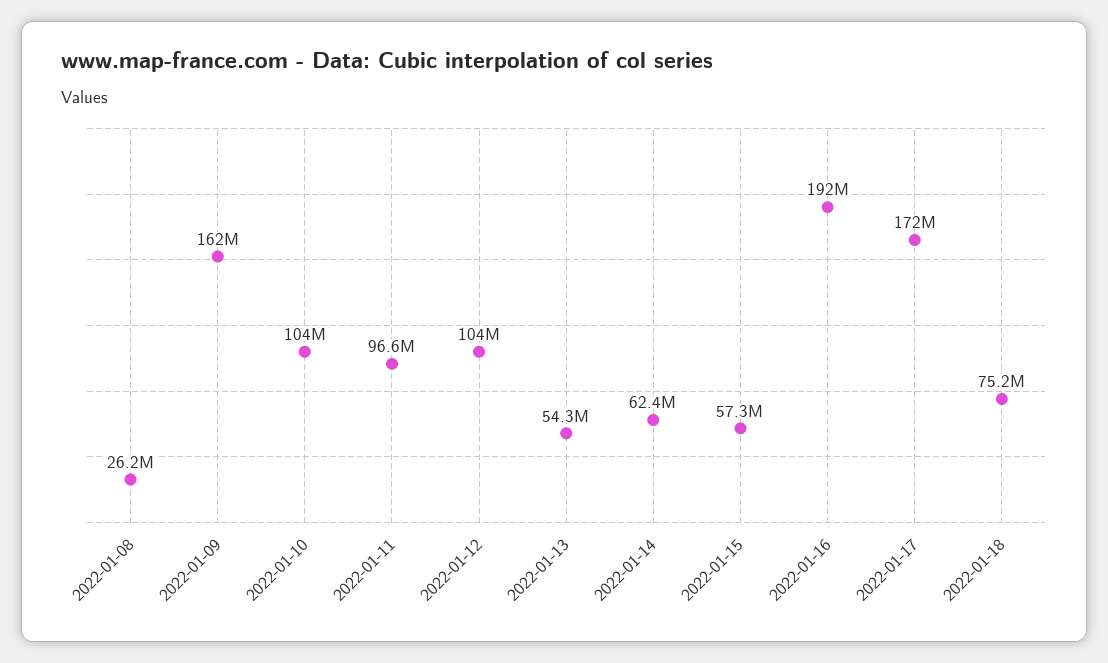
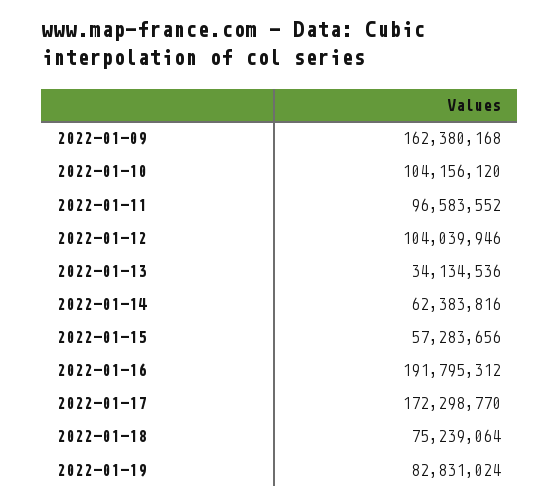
2022-01-08: 26200000 -> none
2022-01-13: 54300000 -> 34134536
2022-01-19: none -> 82831024

